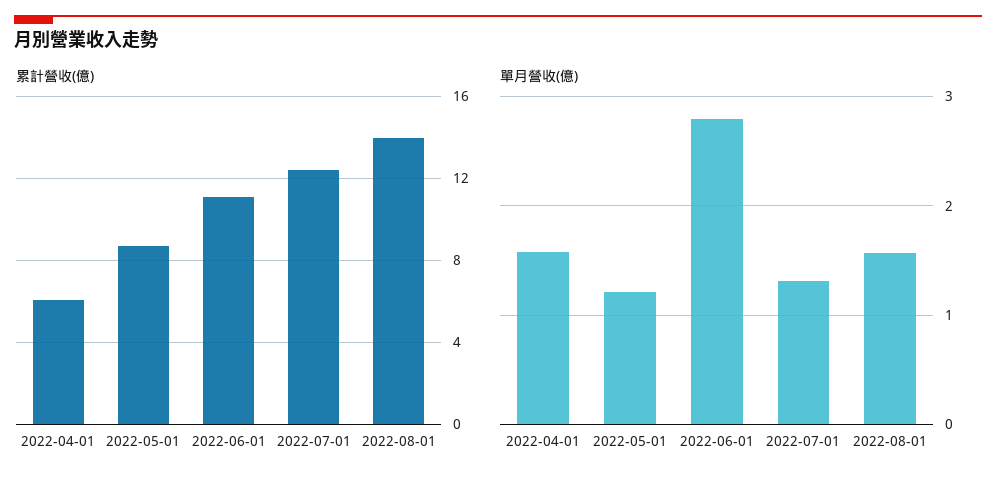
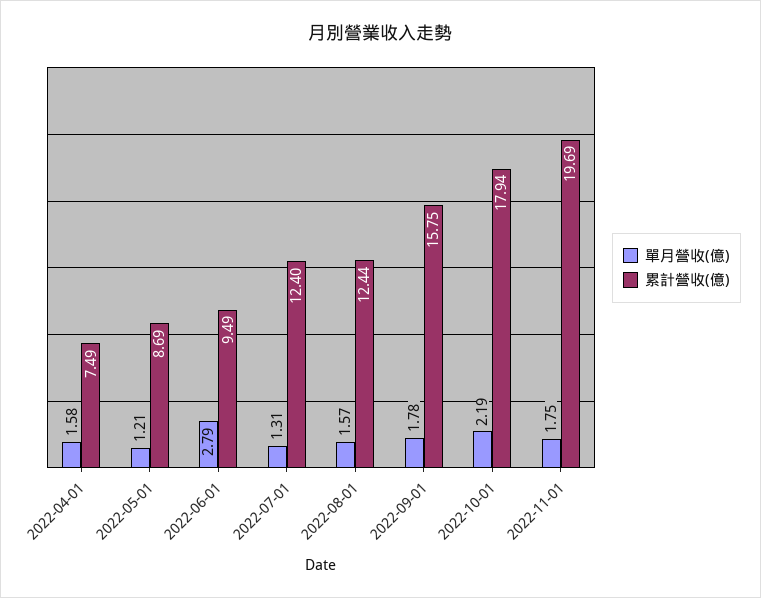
累計營收(億), 2022-04-01: 6 -> 7.49
累計營收(億), 2022-06-01: 11 -> 9.49
累計營收(億), 2022-08-01: 14 -> 12.44
單月營收(億), 2022-09-01: none -> 1.78
累計營收(億), 2022-09-01: none -> 15.75
單月營收(億), 2022-10-01: none -> 2.19
累計營收(億), 2022-10-01: none -> 17.94
單月營收(億), 2022-11-01: none -> 1.75
累計營收(億), 2022-11-01: none -> 19.69

